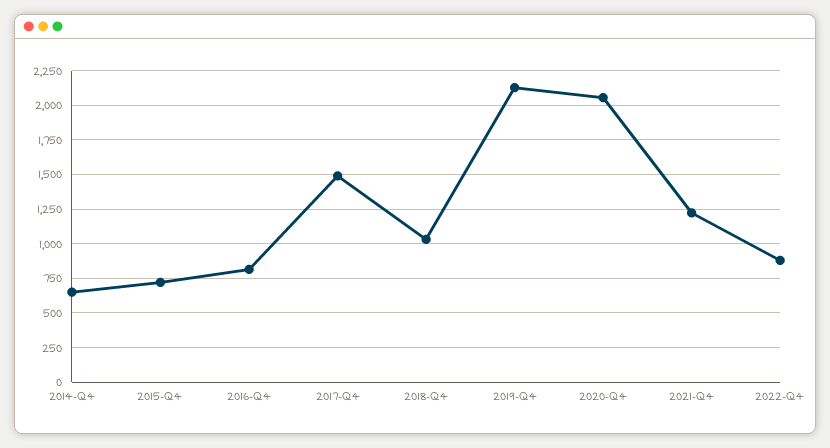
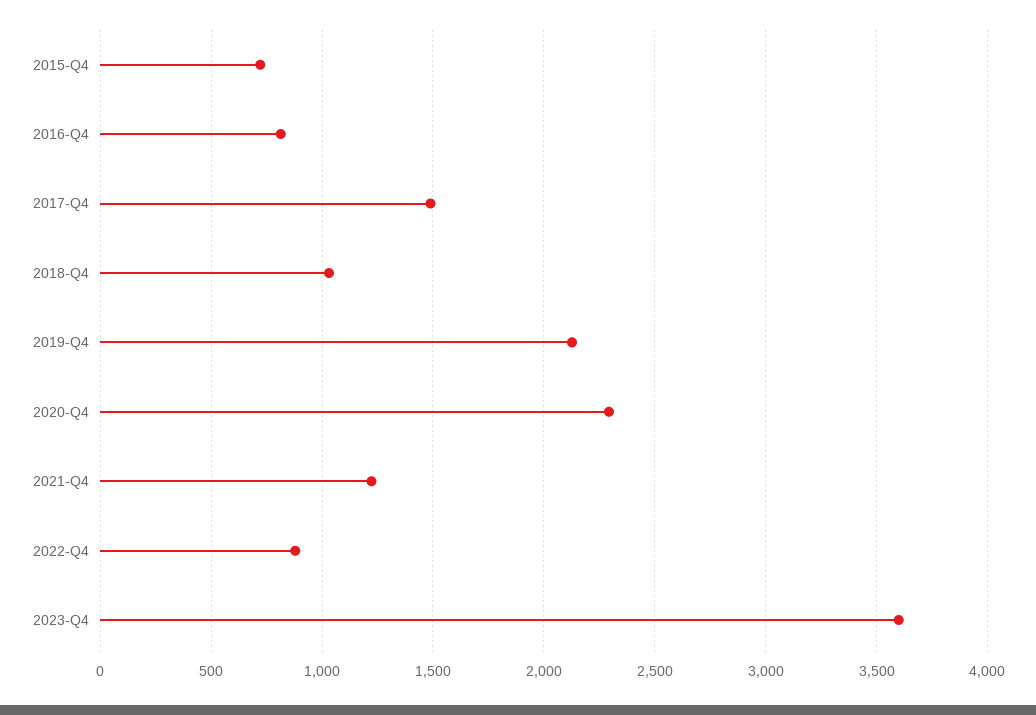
2014-Q4: 650 -> none
2020-Q4: 2050 -> 2300
2023-Q4: none -> 3600

